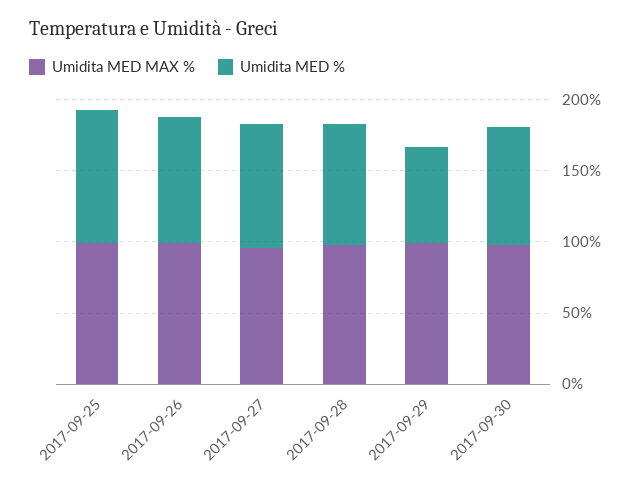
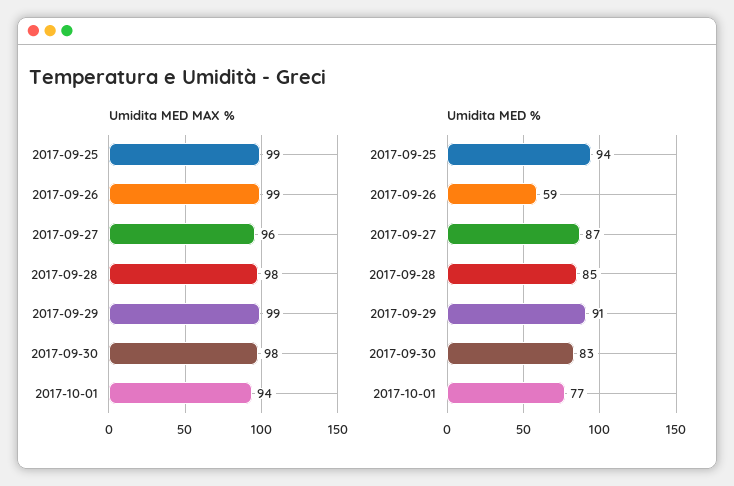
Umidita MED %, 2017-09-26: 90 -> 59
Umidita MED %, 2017-09-29: 70 -> 91
Umidita MED MAX %, 2017-10-01: none -> 94
Umidita MED %, 2017-10-01: none -> 77

